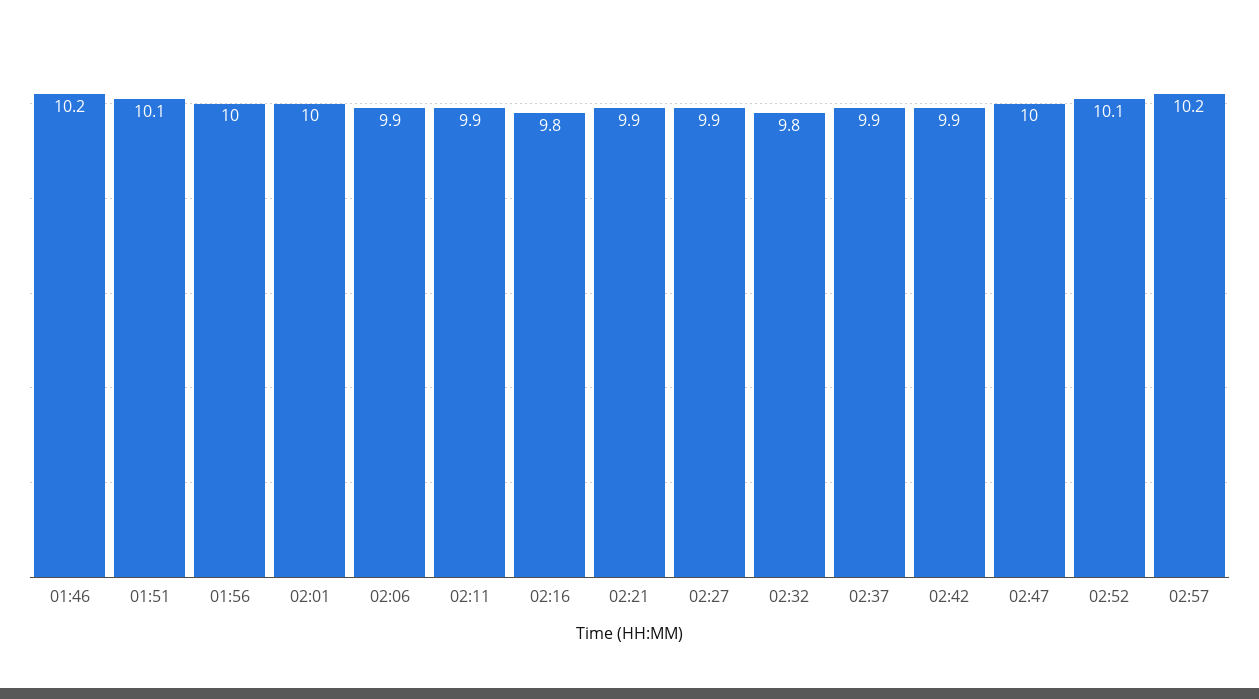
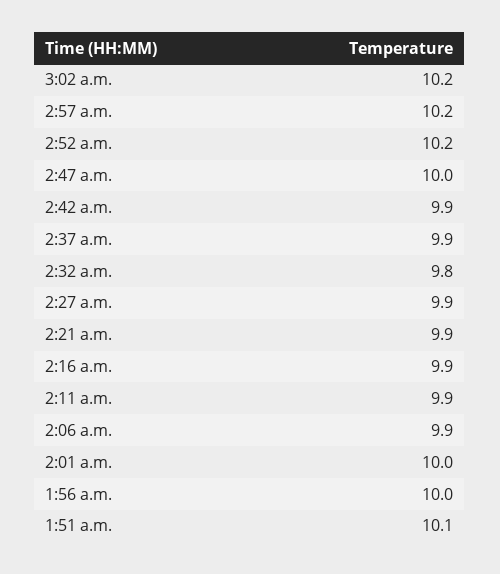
01:46: 10.2 -> none
02:16: 9.8 -> 9.9
02:52: 10.1 -> 10.2
3:02 a.m.: none -> 10.2

